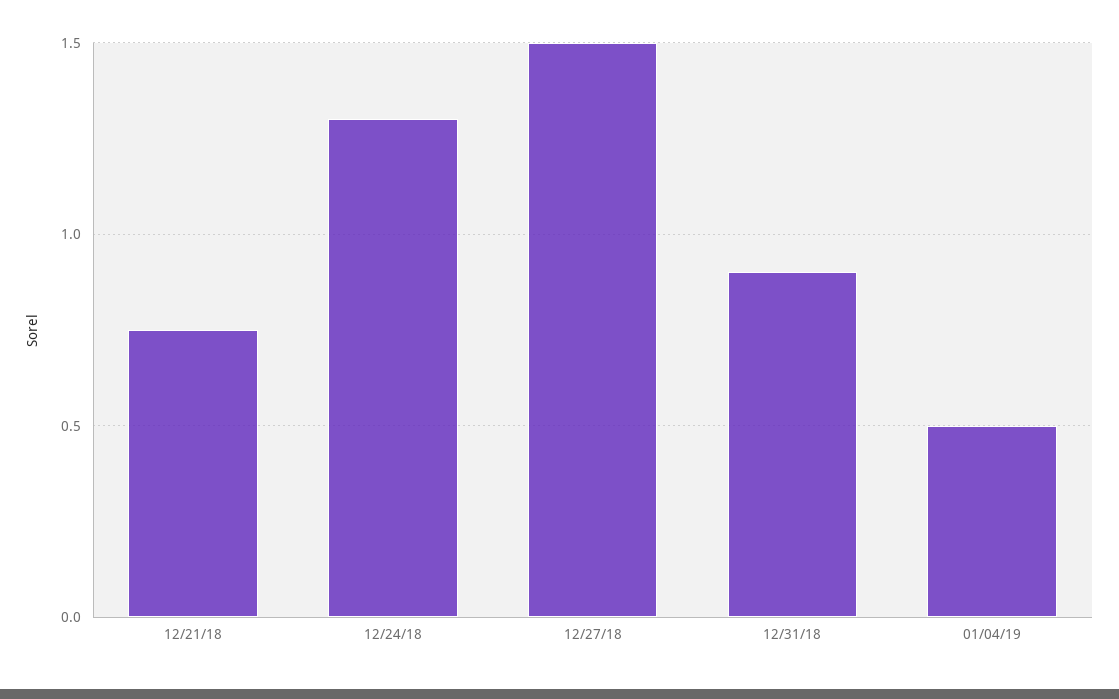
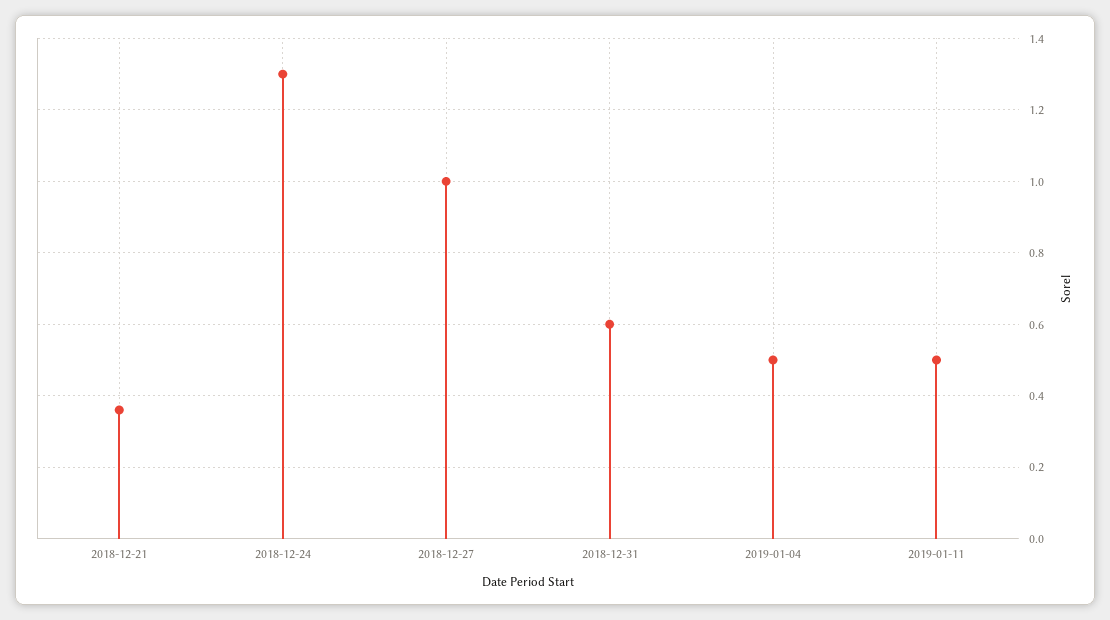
12/21/18: 0.75 -> 0.35
12/27/18: 1.5 -> 1
12/31/18: 0.9 -> 0.6
2019-01-11: none -> 0.5

